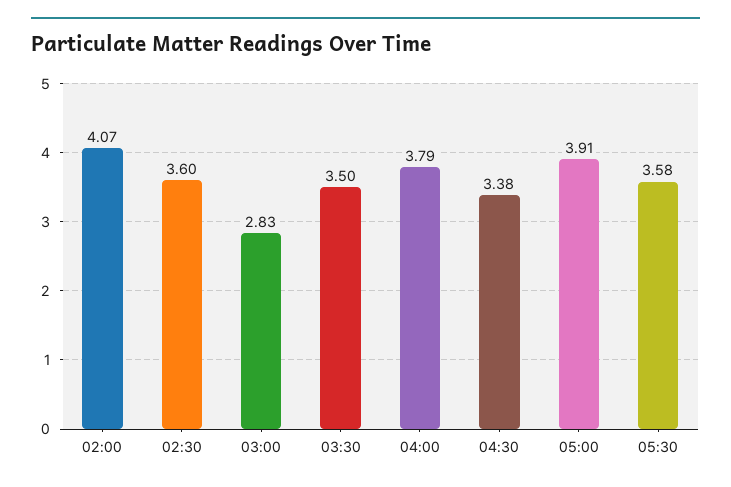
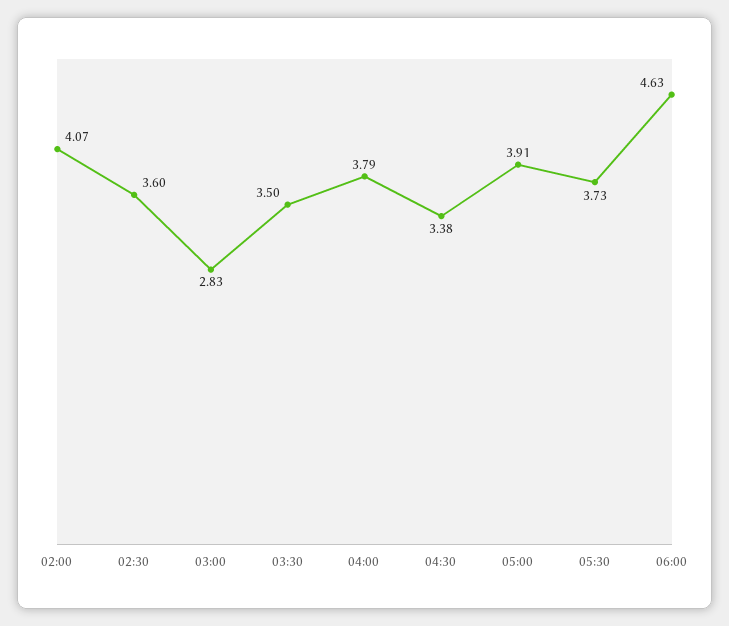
05:30: 3.58 -> 3.73
06:00: none -> 4.63

